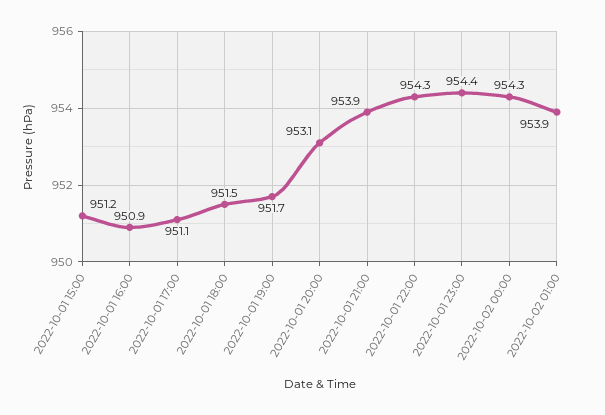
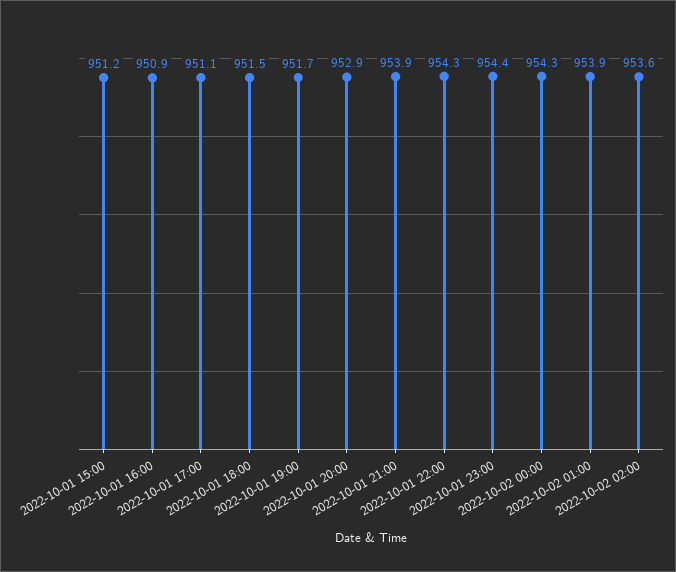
2022-10-01 20:00: 953.1 -> 952.9
2022-10-02 02:00: none -> 953.6

